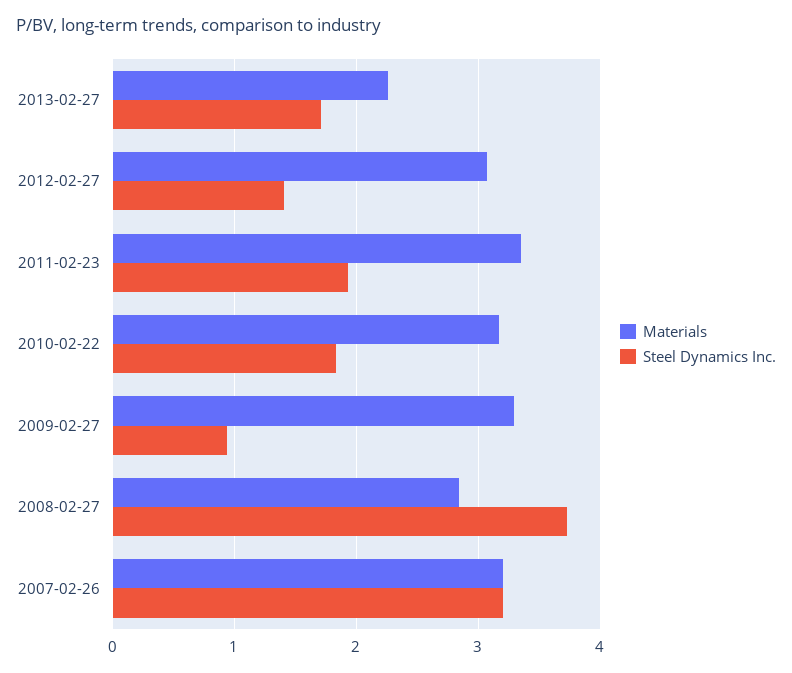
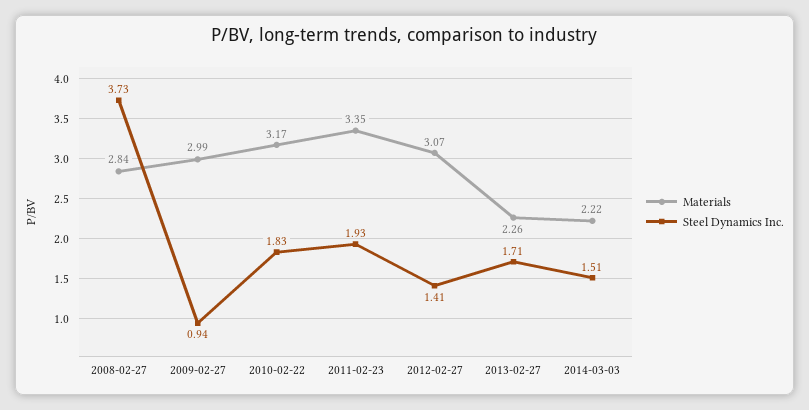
Materials, 2009-02-27: 3.3 -> 2.99
Materials, 2007-02-26: 3.2 -> none
Steel Dynamics Inc., 2007-02-26: 3.2 -> none
Materials, 2014-03-03: none -> 2.22
Steel Dynamics Inc., 2014-03-03: none -> 1.51

